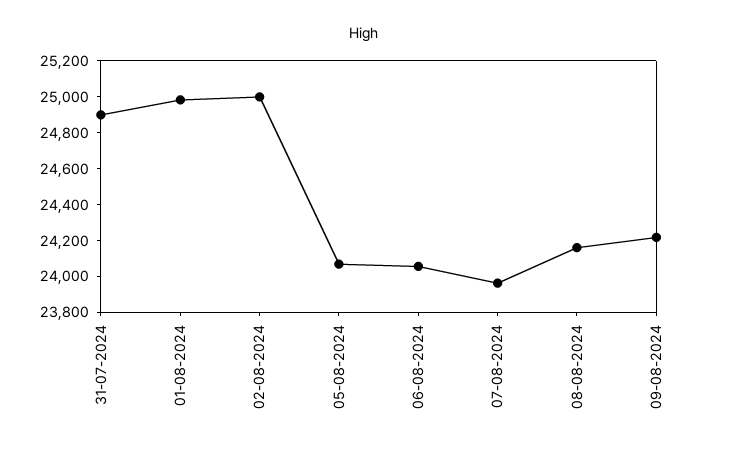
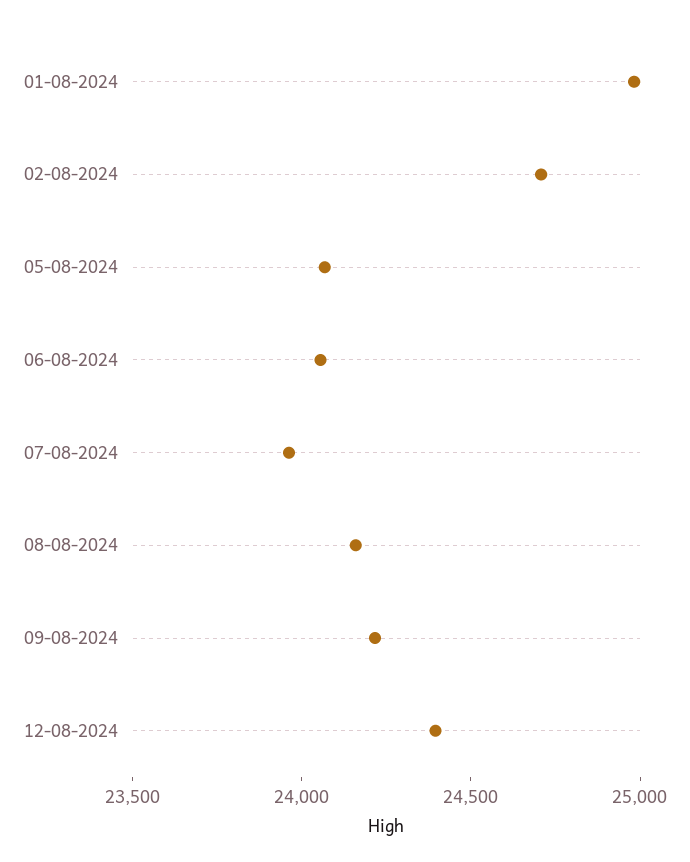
31-07-2024: 24900 -> none
02-08-2024: 25000 -> 24700
12-08-2024: none -> 24400

